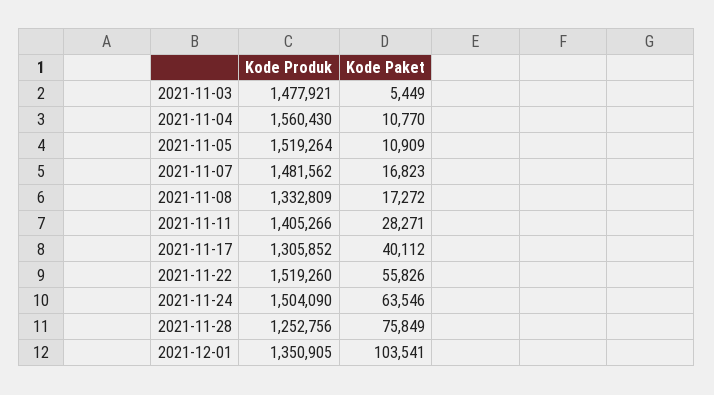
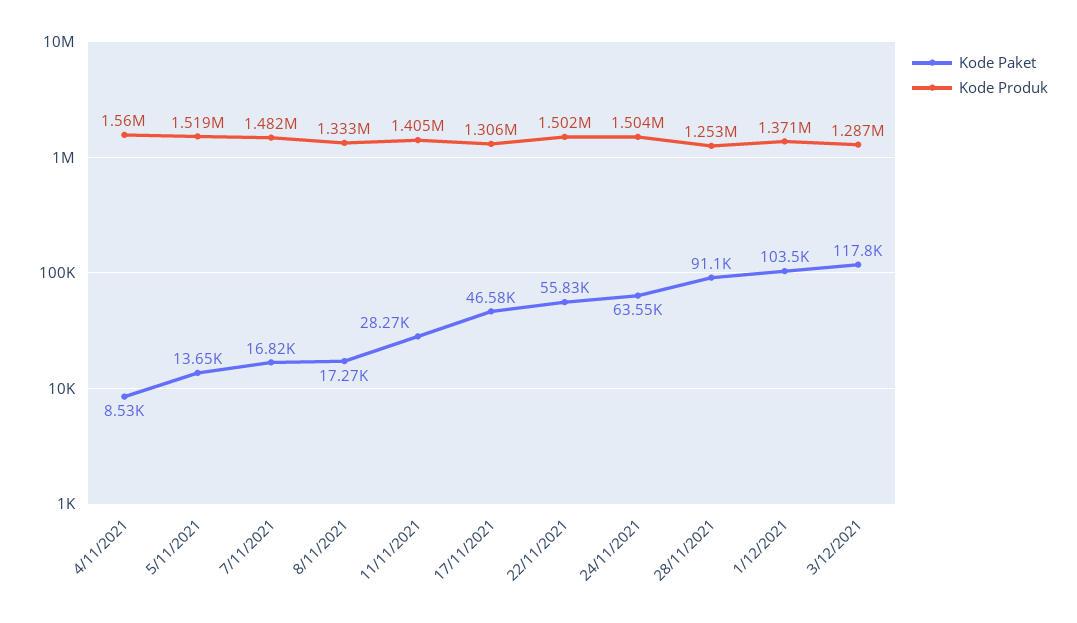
Kode Produk, 2021-11-03: 1477921 -> none
Kode Paket, 2021-11-03: 5449 -> none
Kode Paket, 2021-11-04: 10770 -> 8530
Kode Paket, 2021-11-05: 10909 -> 13650
Kode Paket, 2021-11-17: 40112 -> 46580
Kode Produk, 2021-11-22: 1519260 -> 1502000
Kode Paket, 2021-11-28: 75849 -> 91100
Kode Produk, 2021-12-01: 1350905 -> 1371000
Kode Paket, 3/12/2021: none -> 117800
Kode Produk, 3/12/2021: none -> 1287000

